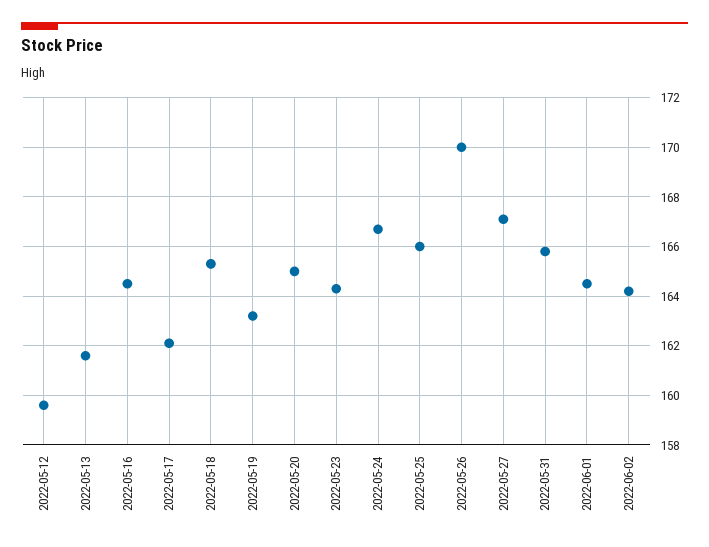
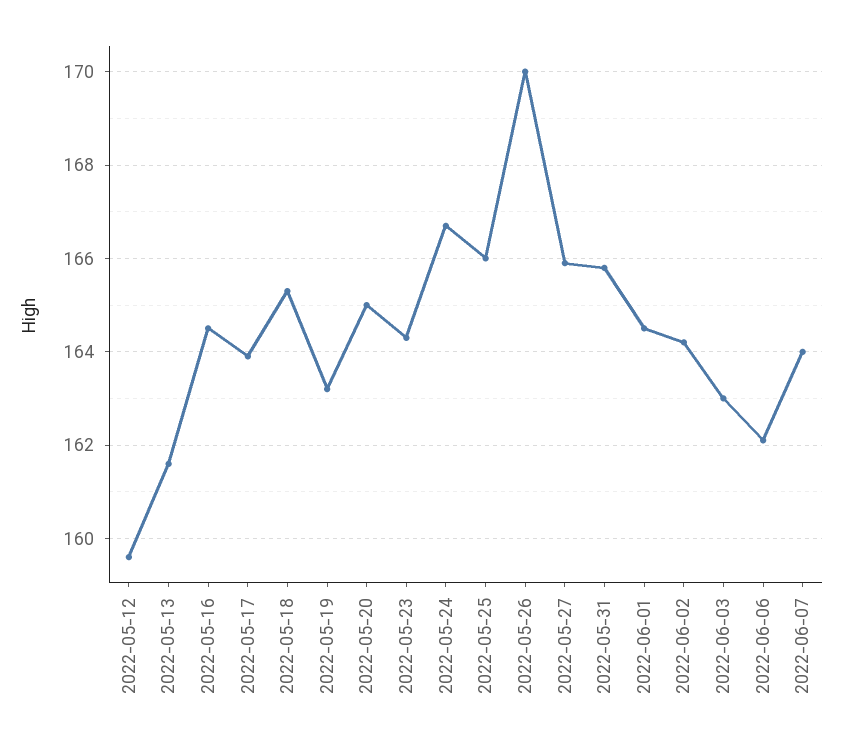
2022-05-17: 162 -> 164
2022-05-27: 167 -> 166
2022-06-03: none -> 163
2022-06-06: none -> 162
2022-06-07: none -> 164

